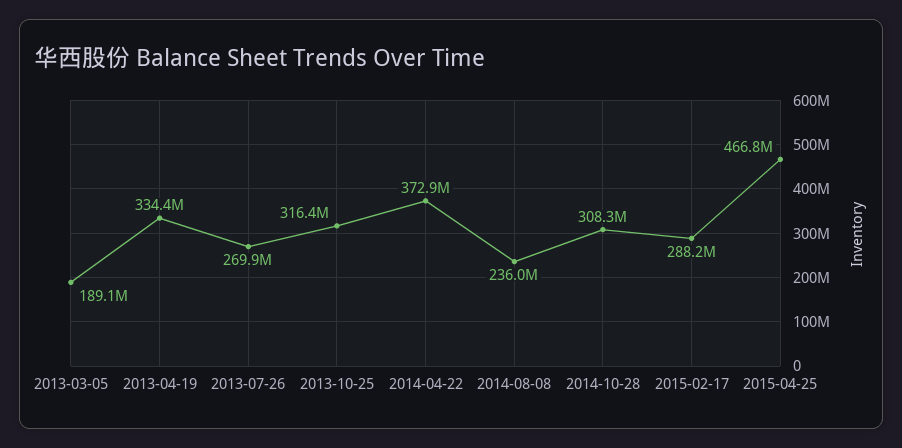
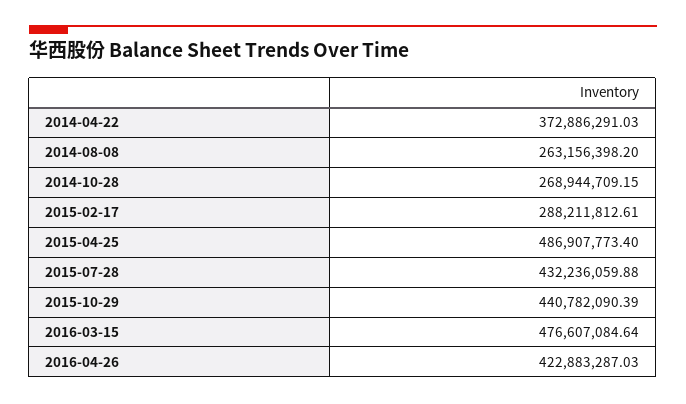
2013-03-05: 189100000 -> none
2013-04-19: 334400000 -> none
2013-07-26: 269900000 -> none
2013-10-25: 316400000 -> none
2014-08-08: 236000000 -> 263156398.2
2014-10-28: 308300000 -> 268944709.15
2015-04-25: 466800000 -> 486907773.4
2015-07-28: none -> 432236059.88
2015-10-29: none -> 440782090.39
2016-03-15: none -> 476607084.64
2016-04-26: none -> 422883287.03

